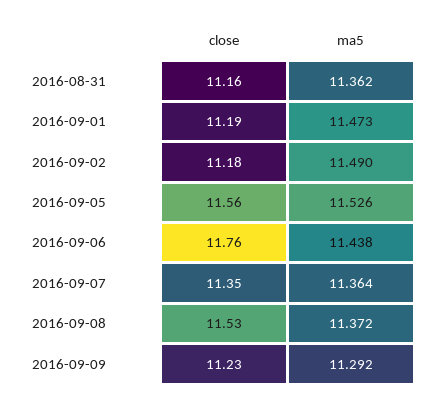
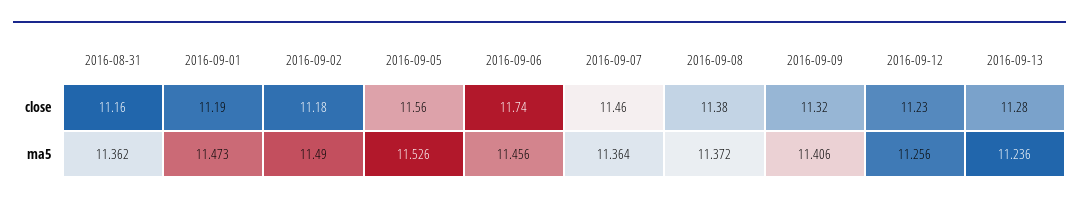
close, 2016-09-06: 11.76 -> 11.74
ma5, 2016-09-06: 11.438 -> 11.456
close, 2016-09-07: 11.35 -> 11.46
close, 2016-09-08: 11.53 -> 11.38
close, 2016-09-09: 11.23 -> 11.32
ma5, 2016-09-09: 11.292 -> 11.406
close, 2016-09-12: none -> 11.23
close, 2016-09-13: none -> 11.28
ma5, 2016-09-12: none -> 11.256
ma5, 2016-09-13: none -> 11.236

